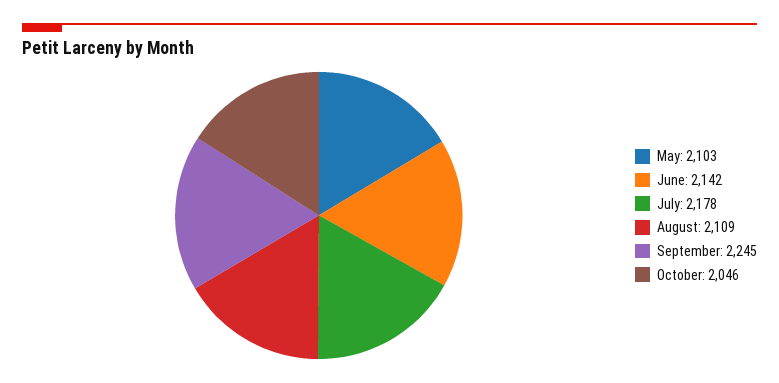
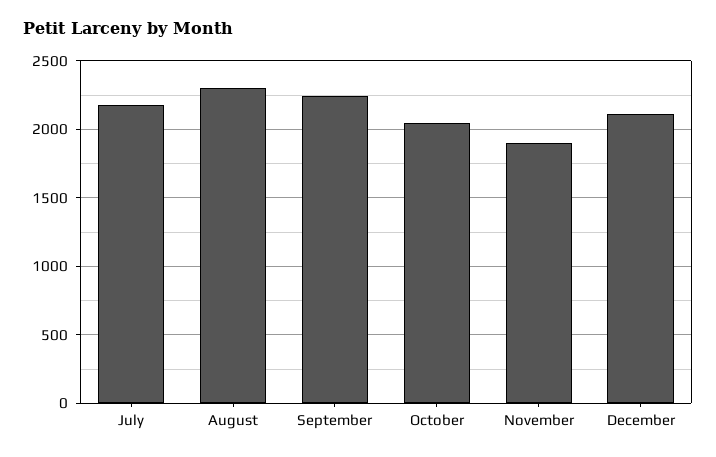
May: 2103 -> none
June: 2142 -> none
August: 2109 -> 2300
November: none -> 1900
December: none -> 2100

